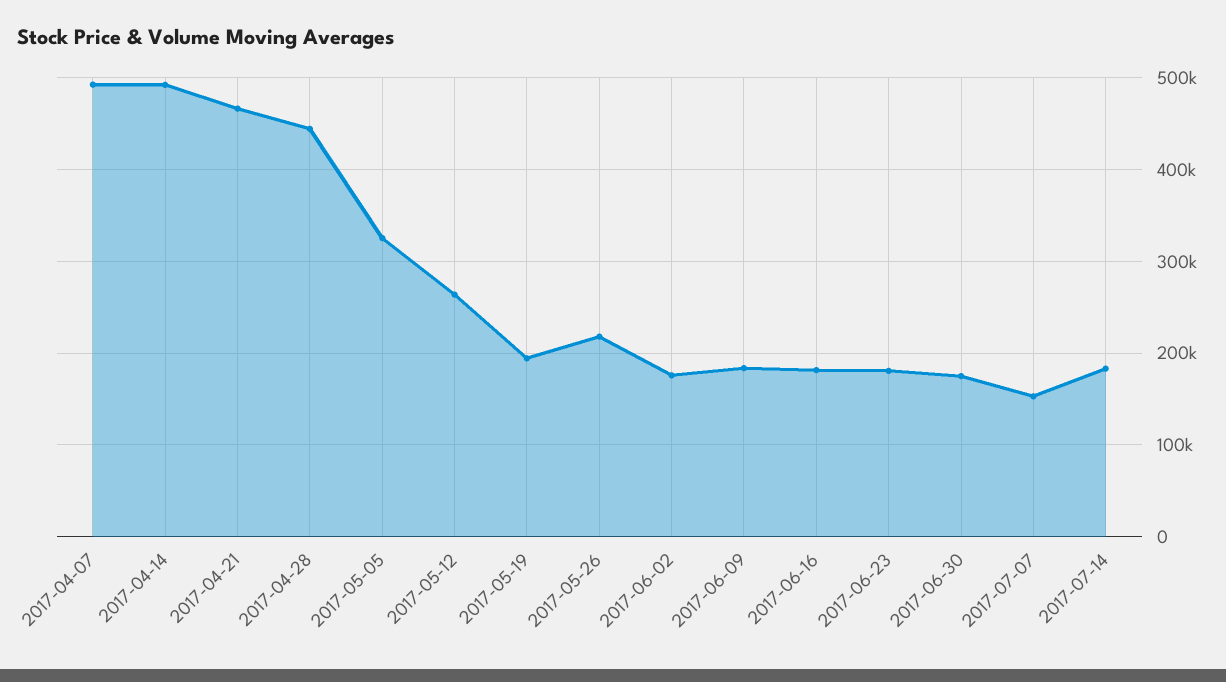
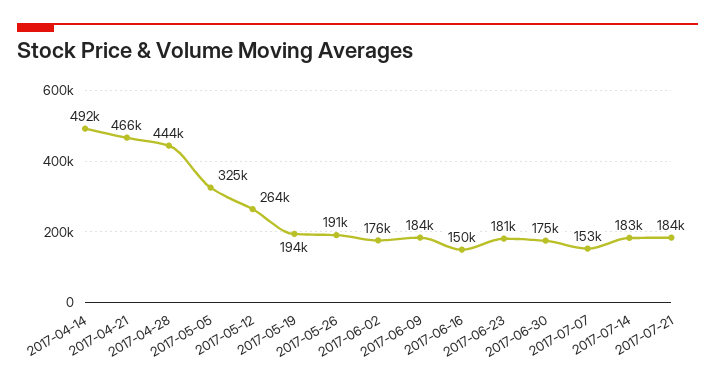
2017-04-07: 490000 -> none
2017-05-26: 220000 -> 191000
2017-06-16: 180000 -> 150000
2017-07-21: none -> 184000

